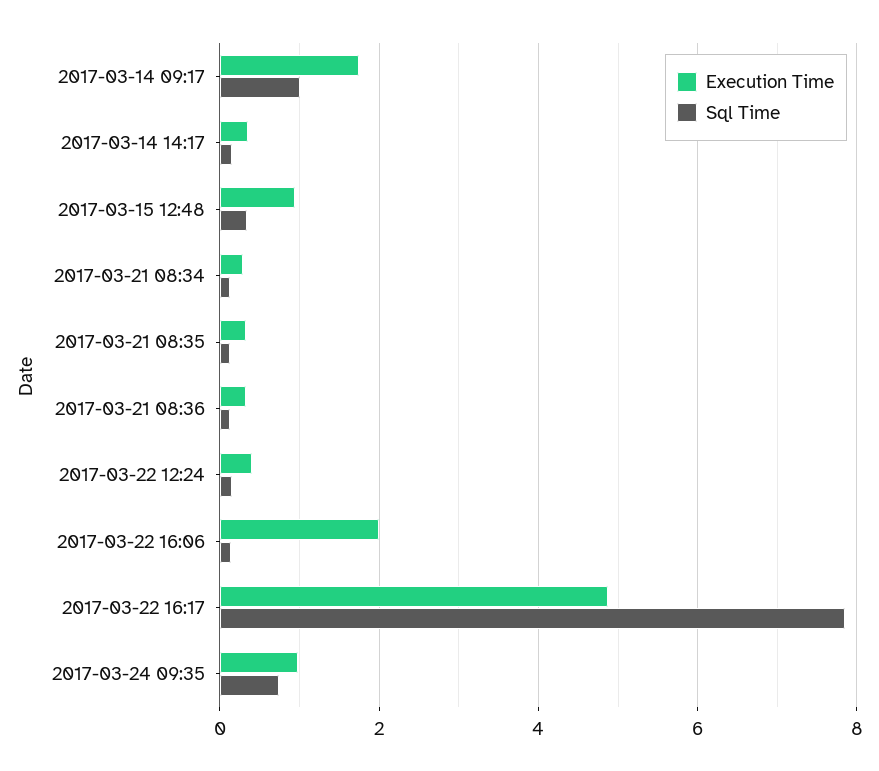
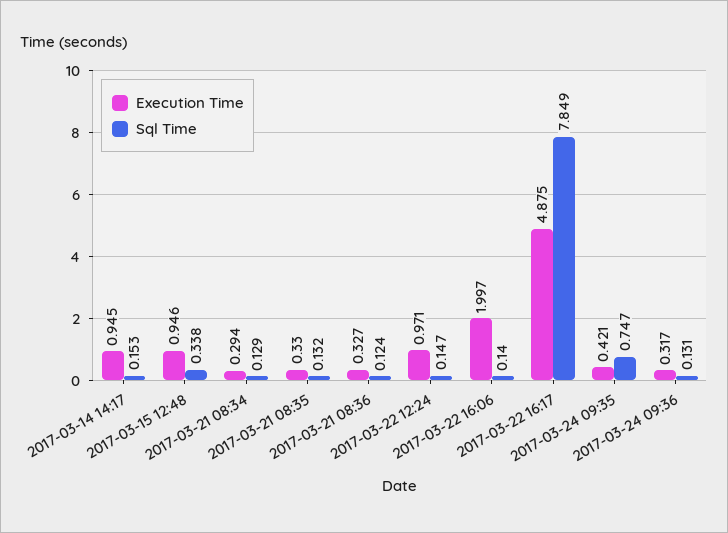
Execution Time, 2017-03-14 09:17: 1.8 -> none
Sql Time, 2017-03-14 09:17: 1 -> none
Execution Time, 2017-03-14 14:17: 0.4 -> 0.945
Execution Time, 2017-03-22 12:24: 0.4 -> 0.971
Execution Time, 2017-03-24 09:35: 1 -> 0.421
Execution Time, 2017-03-24 09:36: none -> 0.317
Sql Time, 2017-03-24 09:36: none -> 0.131

